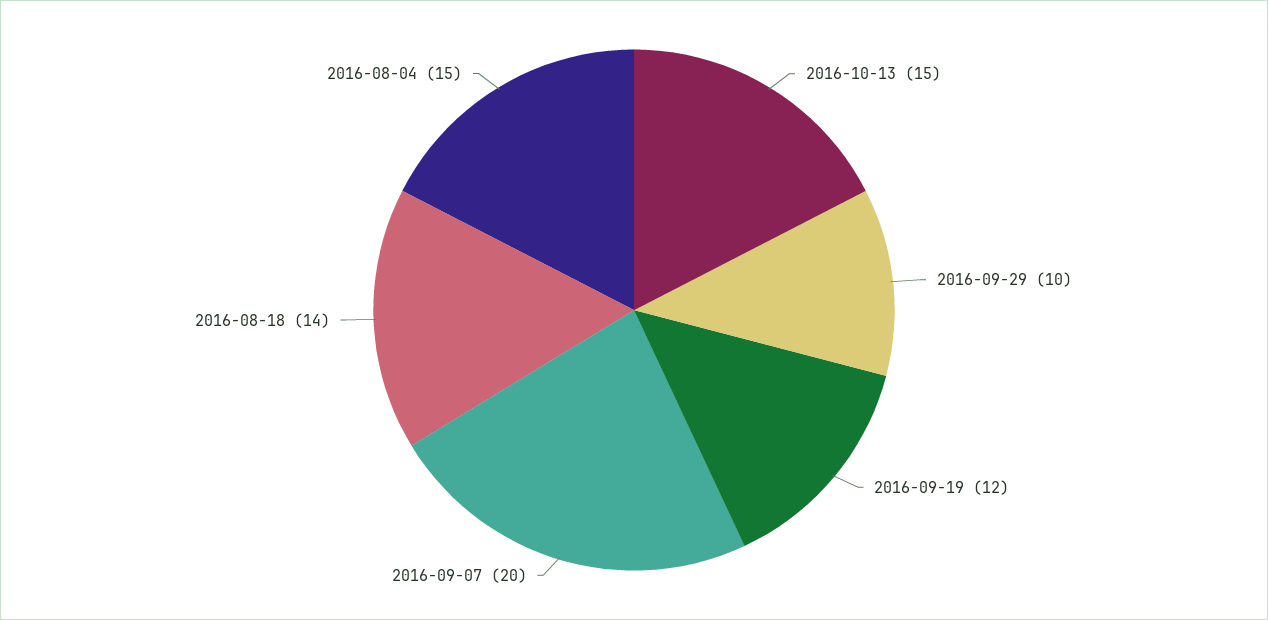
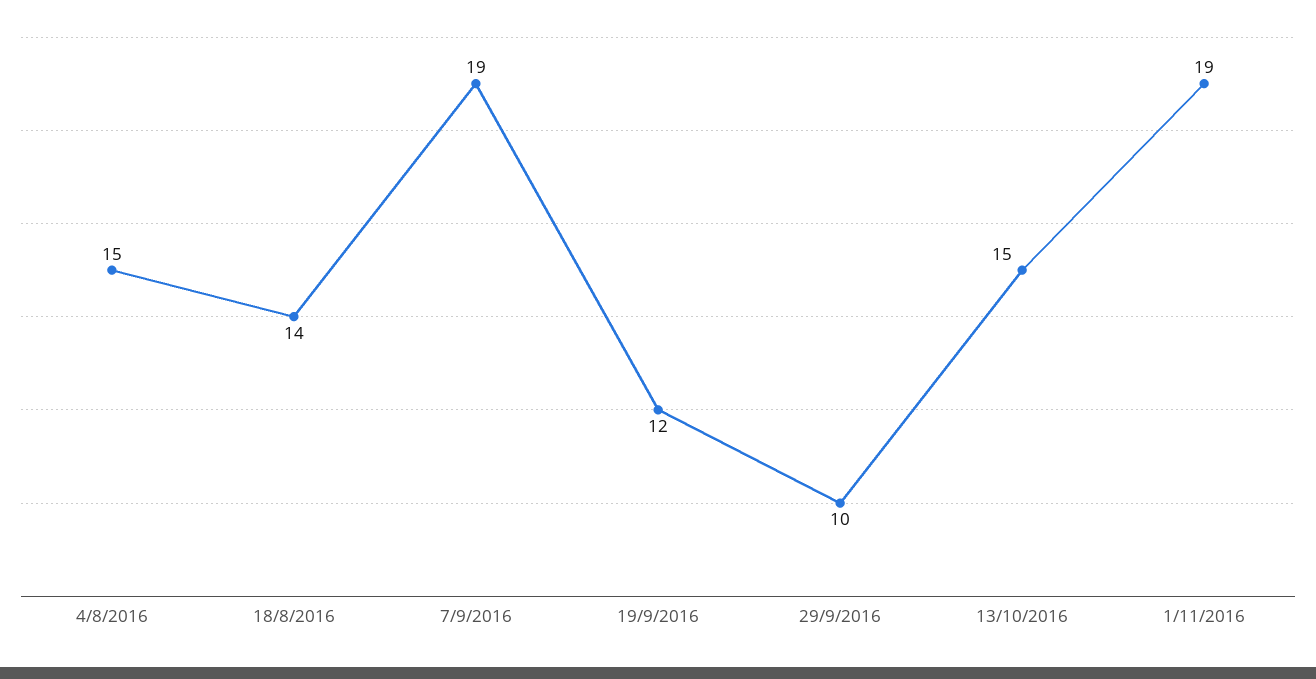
2016-09-07: 20 -> 19
1/11/2016: none -> 19

